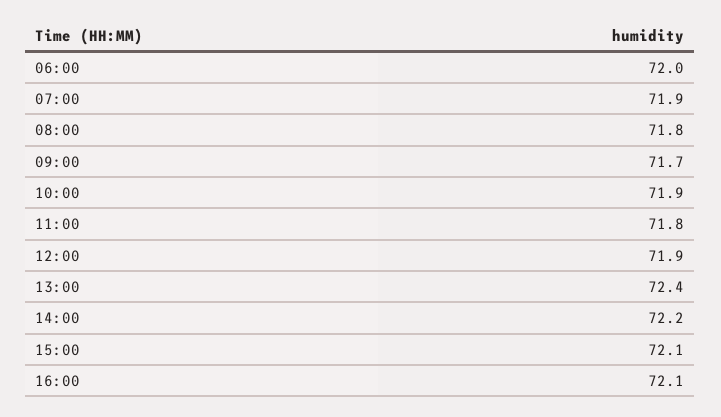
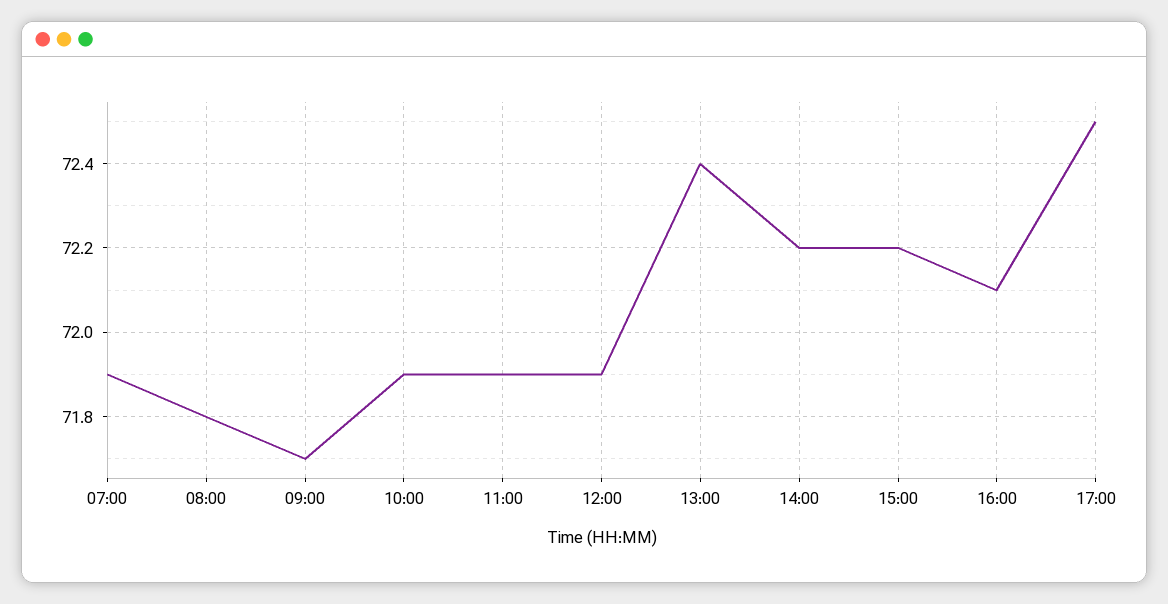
06:00: 72 -> none
11:00: 71.8 -> 71.9
15:00: 72.1 -> 72.2
17:00: none -> 72.5

